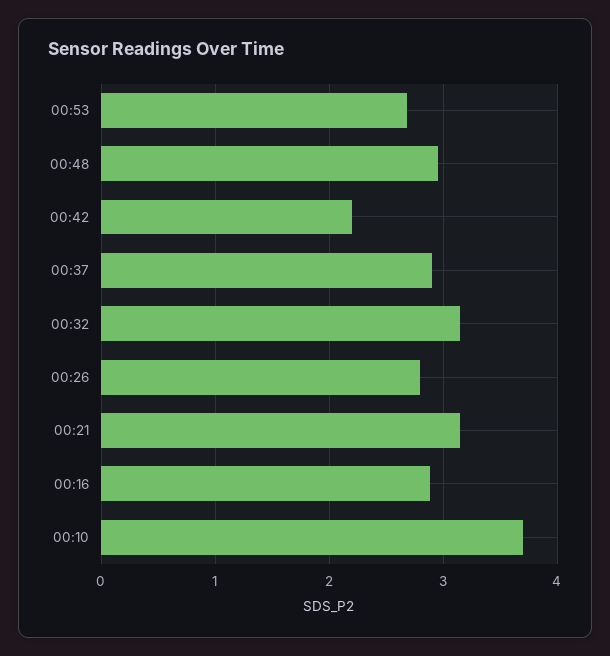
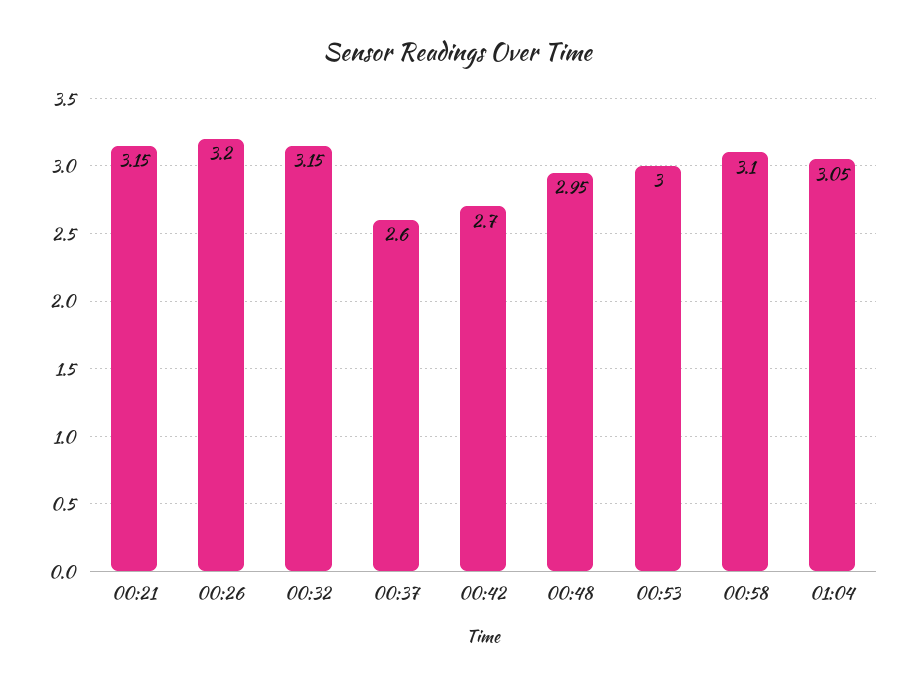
00:53: 2.7 -> 3
00:42: 2.2 -> 2.7
00:37: 2.9 -> 2.6
00:26: 2.8 -> 3.2
00:16: 2.9 -> none
00:10: 3.7 -> none
00:58: none -> 3.1
01:04: none -> 3.05

